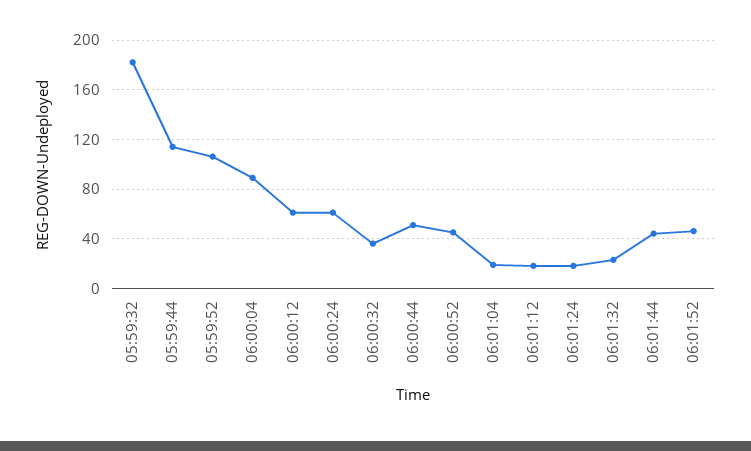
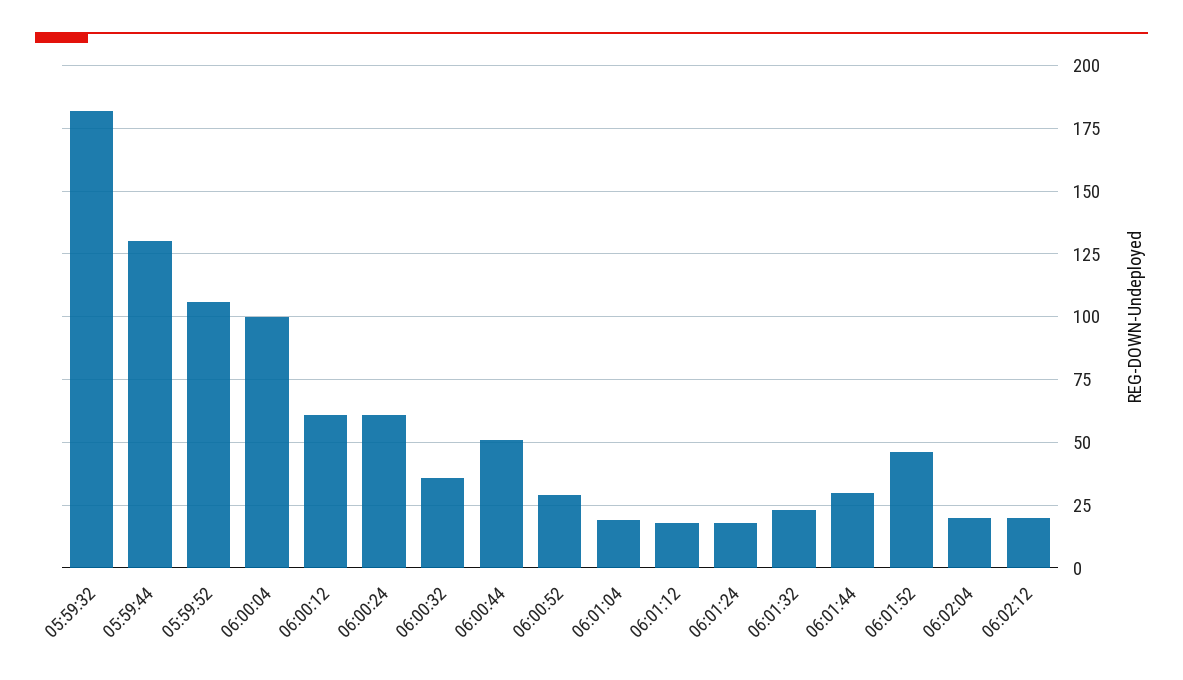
05:59:44: 115 -> 130
06:00:04: 90 -> 100
06:00:52: 45 -> 30
06:01:44: 45 -> 30
06:02:04: none -> 20
06:02:12: none -> 20

